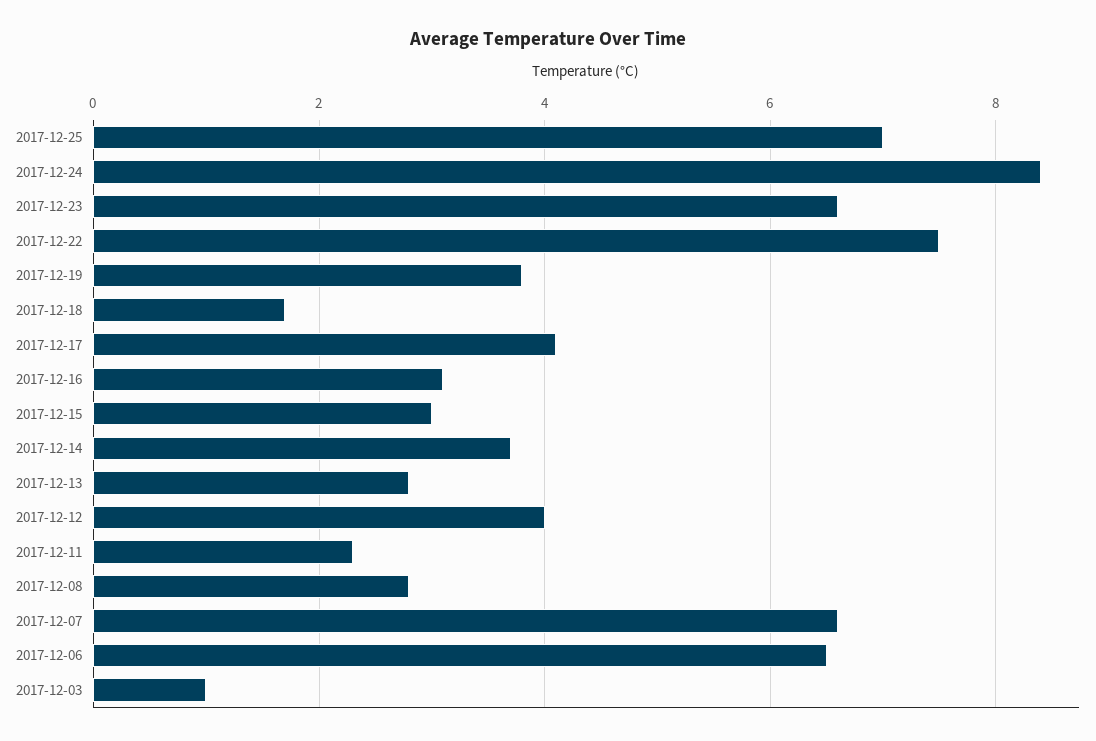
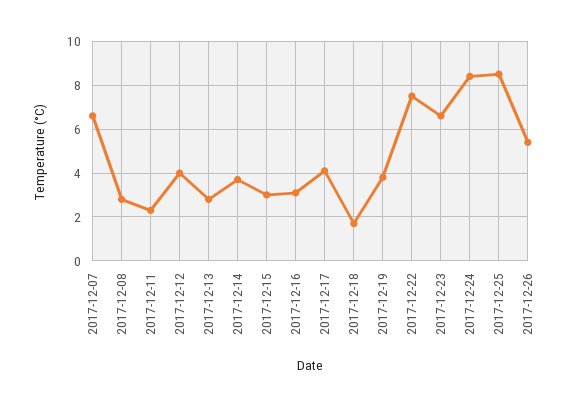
2017-12-25: 7 -> 8.5
2017-12-06: 6.5 -> none
2017-12-03: 1 -> none
2017-12-26: none -> 5.5

